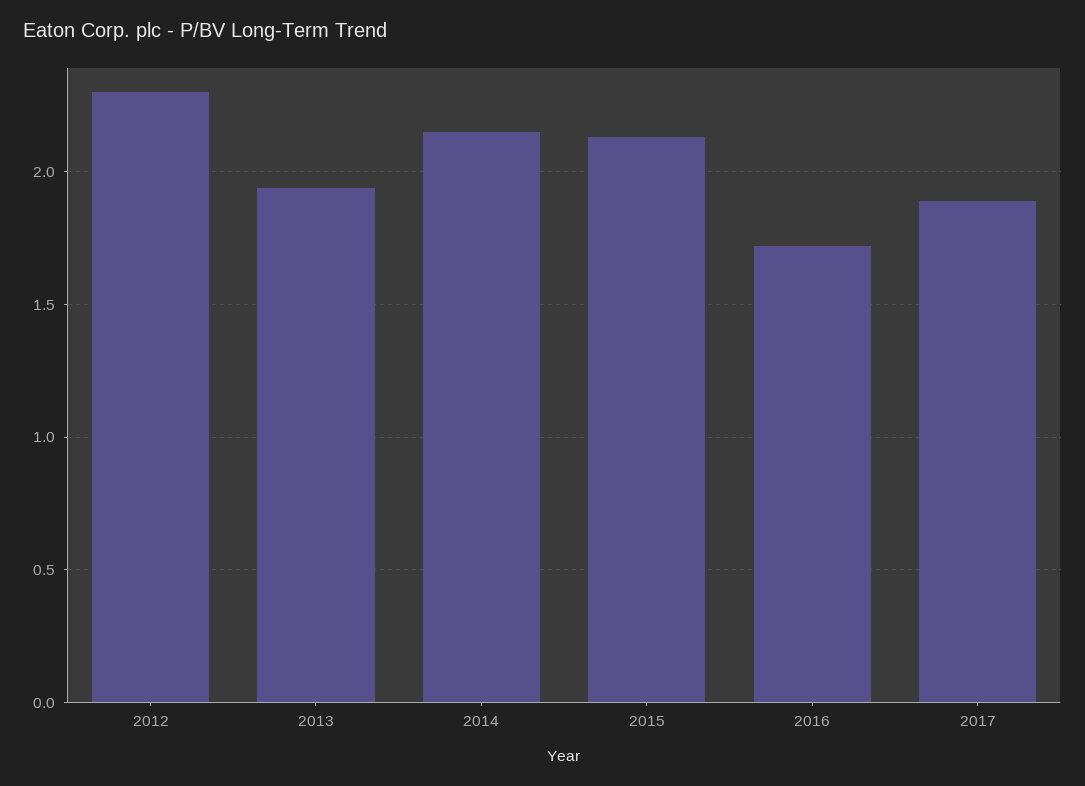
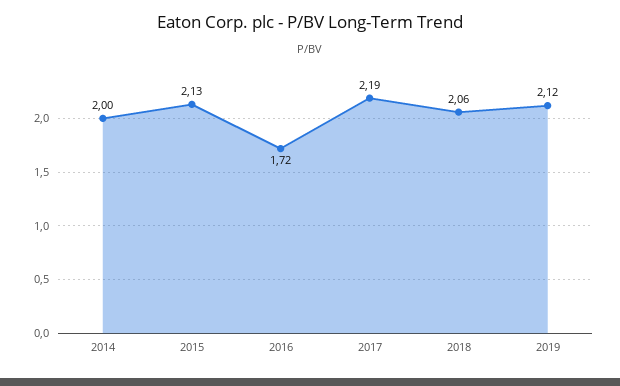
2012: 2.3 -> none
2013: 1.95 -> none
2014: 2.15 -> 2
2017: 1.9 -> 2.19
2018: none -> 2.06
2019: none -> 2.12

